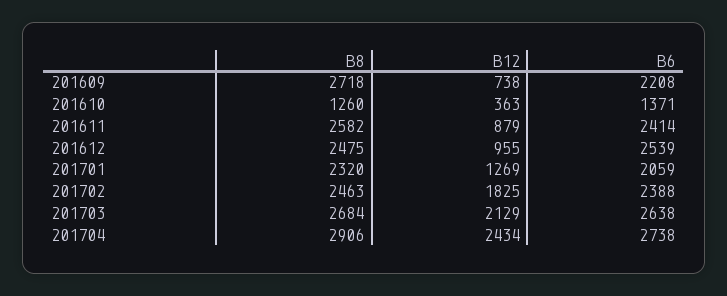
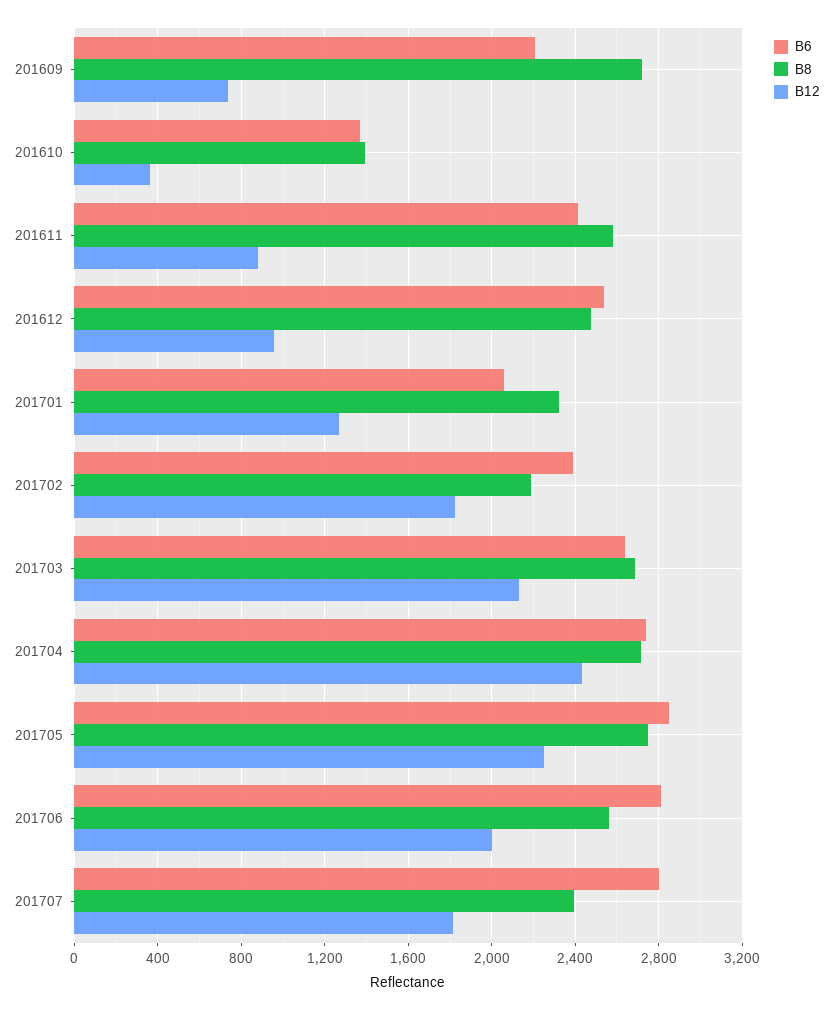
B8, 201610: 1260 -> 1400
B8, 201702: 2463 -> 2200
B8, 201704: 2906 -> 2700
B6, 201705: none -> 2850
B8, 201705: none -> 2750
B12, 201705: none -> 2250
B6, 201706: none -> 2800
B8, 201706: none -> 2550
B12, 201706: none -> 2000
B6, 201707: none -> 2800
B8, 201707: none -> 2400
B12, 201707: none -> 1800

